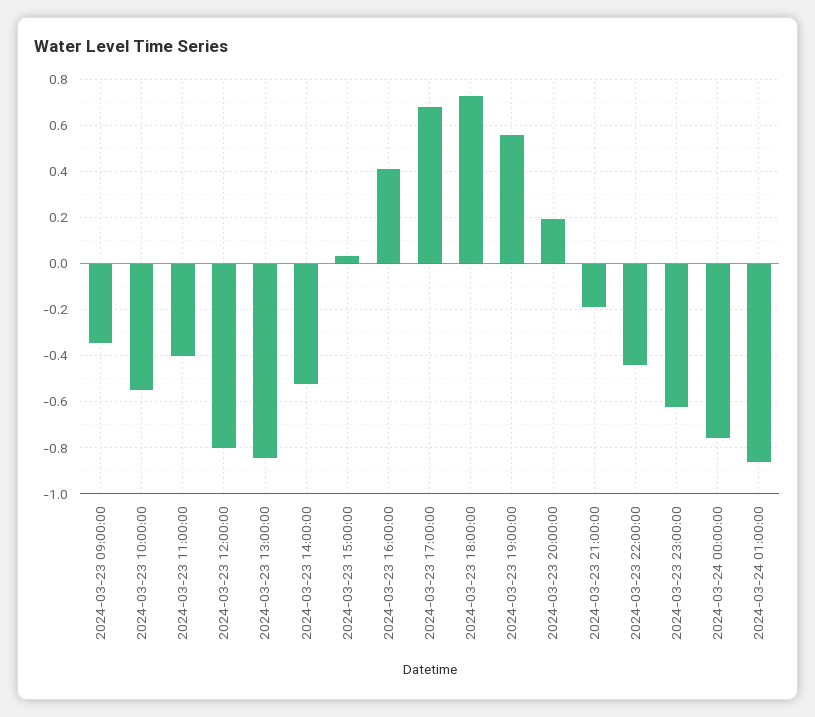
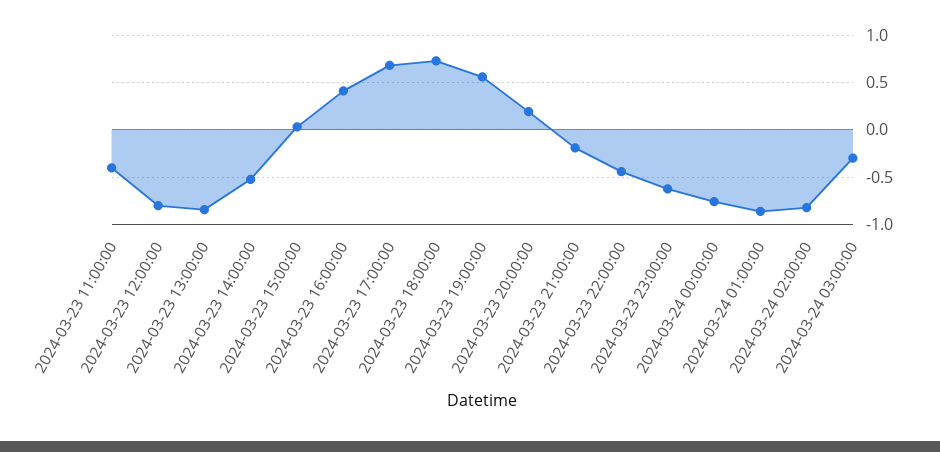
2024-03-23 09:00:00: -0.35 -> none
2024-03-23 10:00:00: -0.55 -> none
2024-03-24 02:00:00: none -> -0.8
2024-03-24 03:00:00: none -> -0.3

